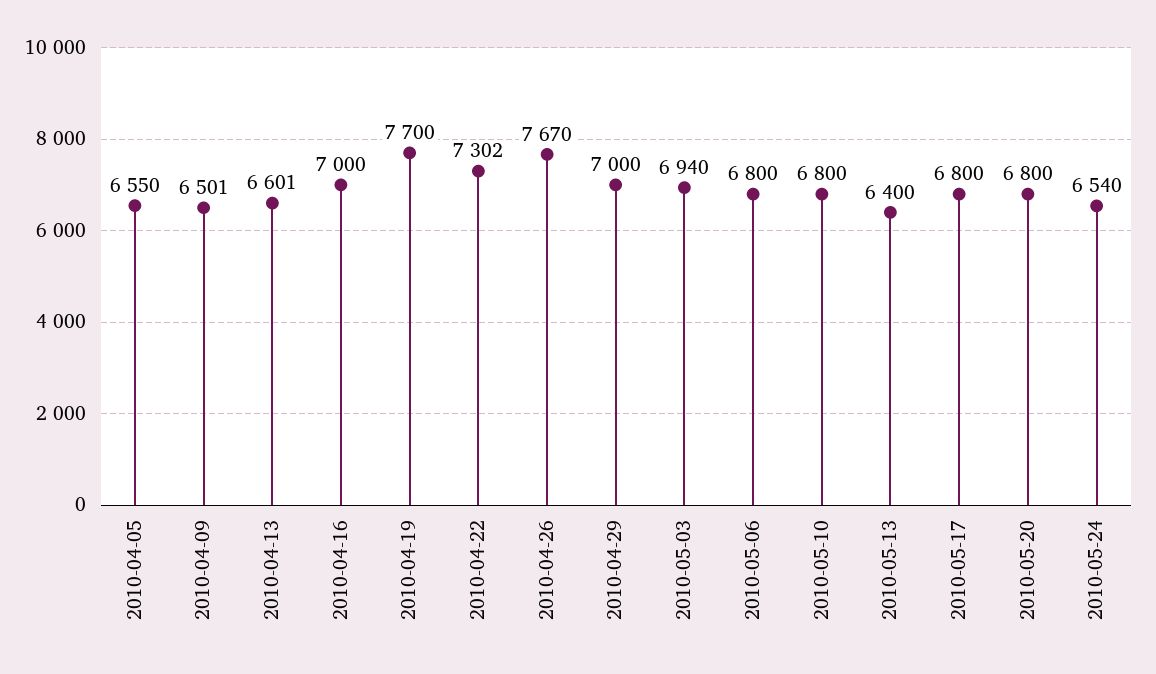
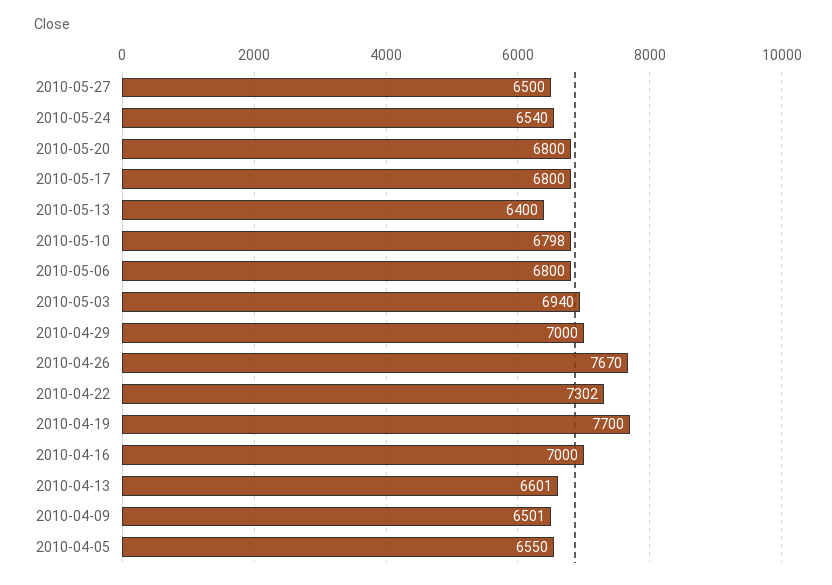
2010-05-10: 6800 -> 6798
2010-05-27: none -> 6500

